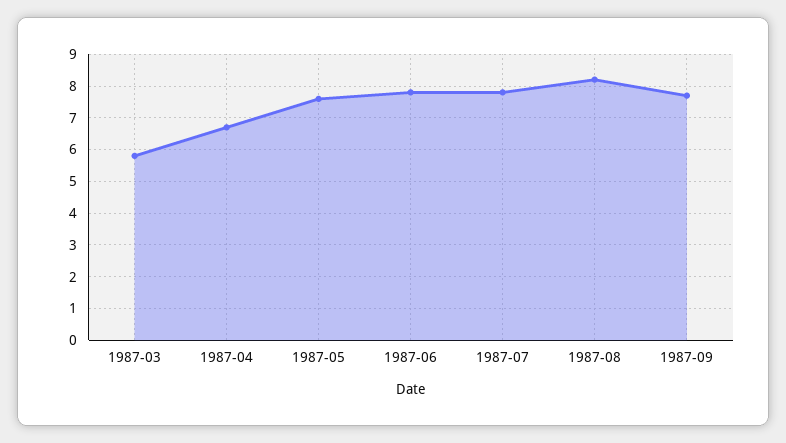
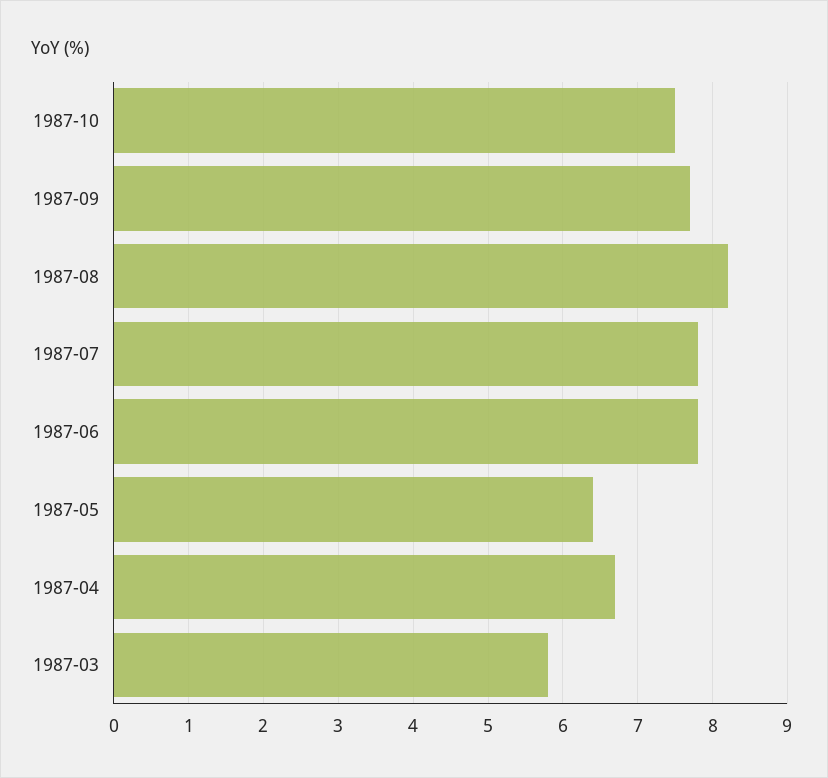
1987-05: 7.5 -> 6.4
1987-10: none -> 7.5

